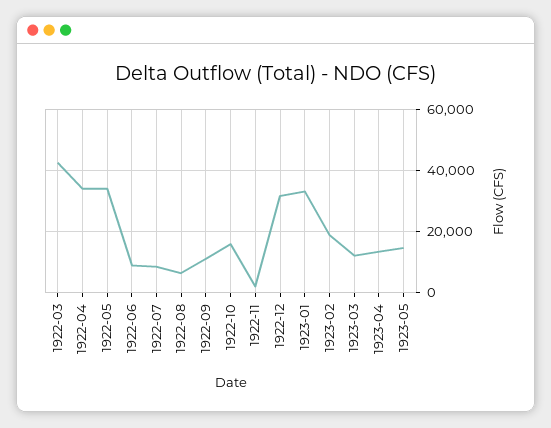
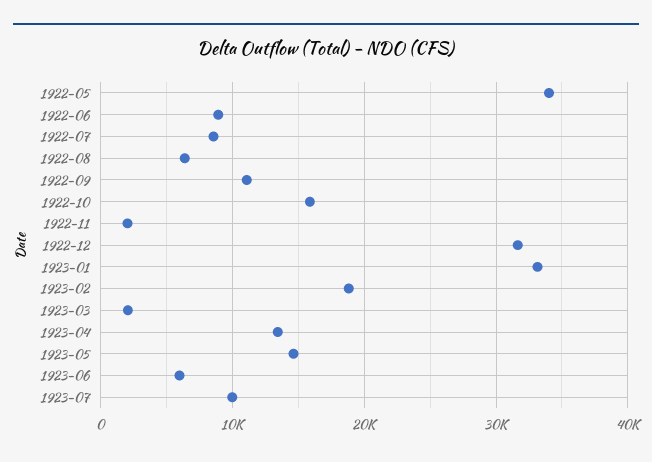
1922-03: 42000 -> none
1922-04: 34000 -> none
1923-03: 12000 -> 2000
1923-06: none -> 6000
1923-07: none -> 10000

